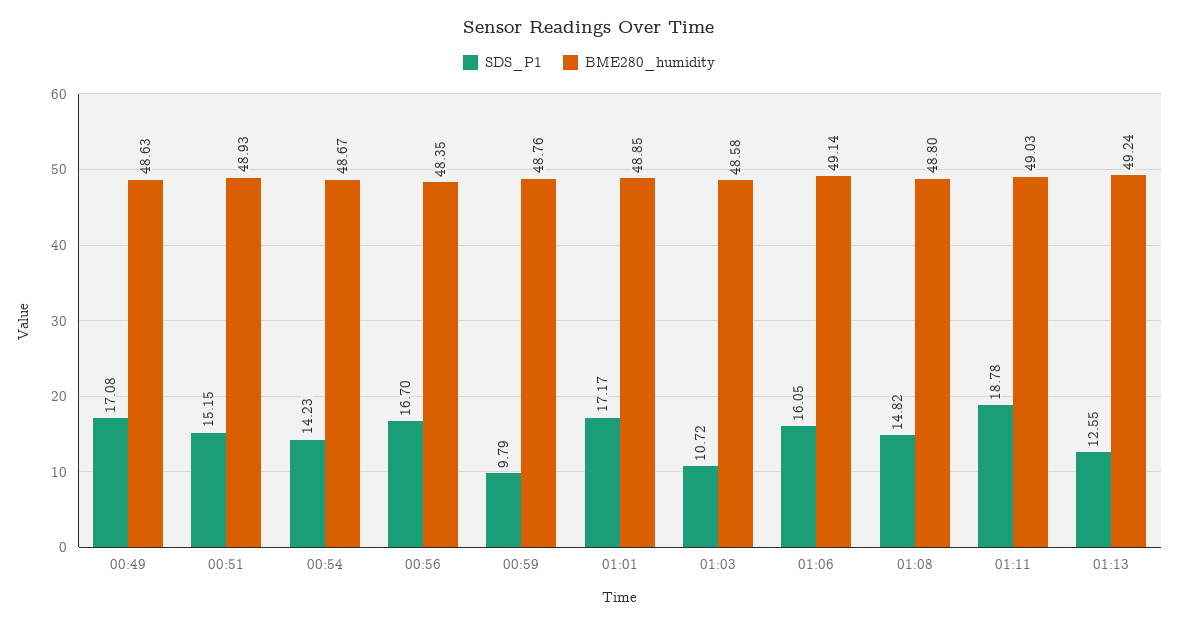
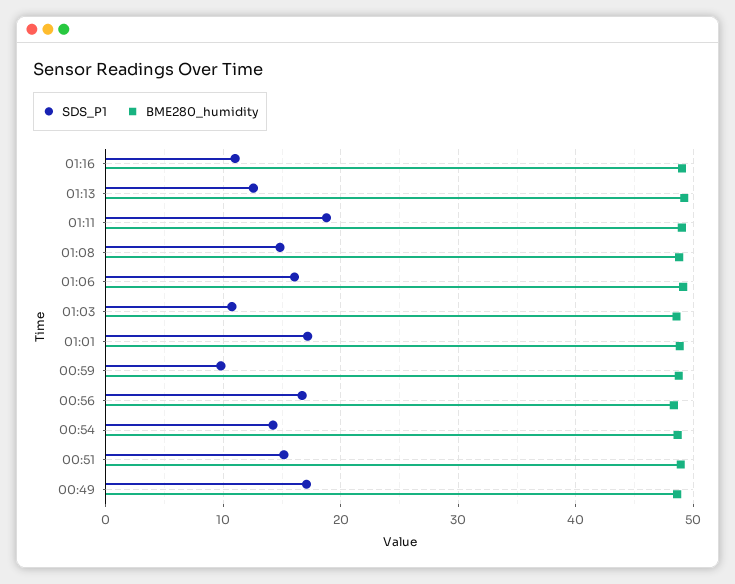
SDS_P1, 01:16: none -> 11
BME280_humidity, 01:16: none -> 49

